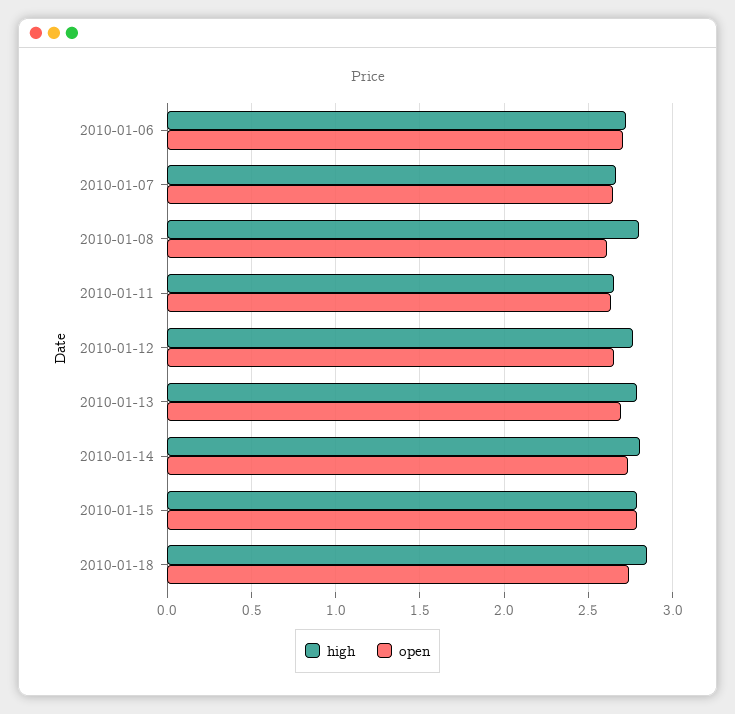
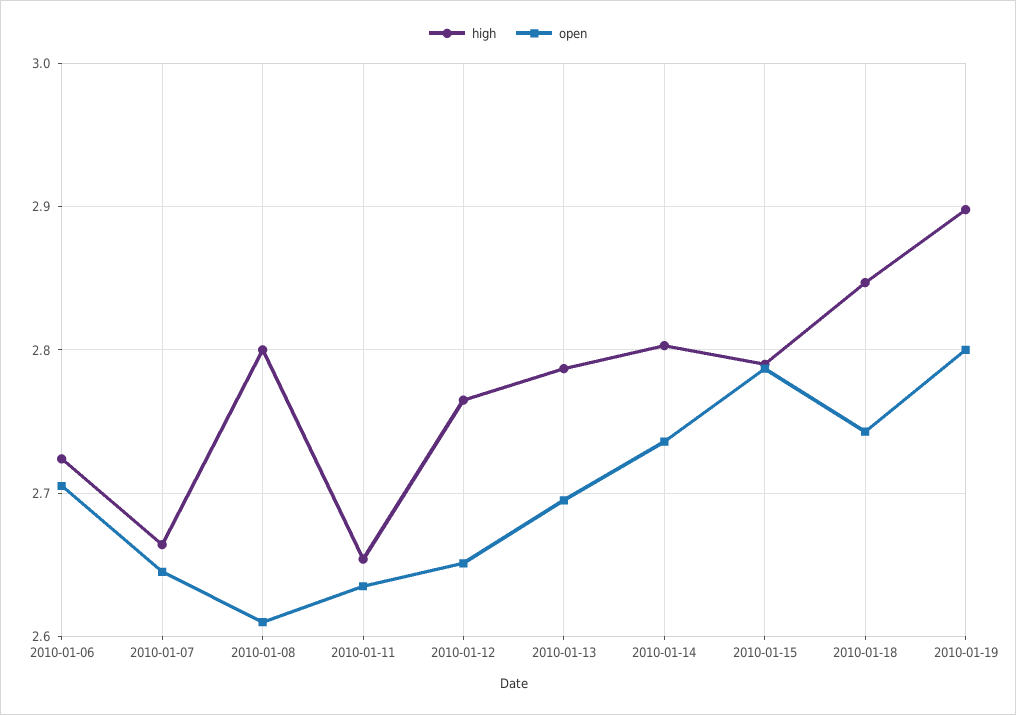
high, 2010-01-19: none -> 2.9
open, 2010-01-19: none -> 2.8

